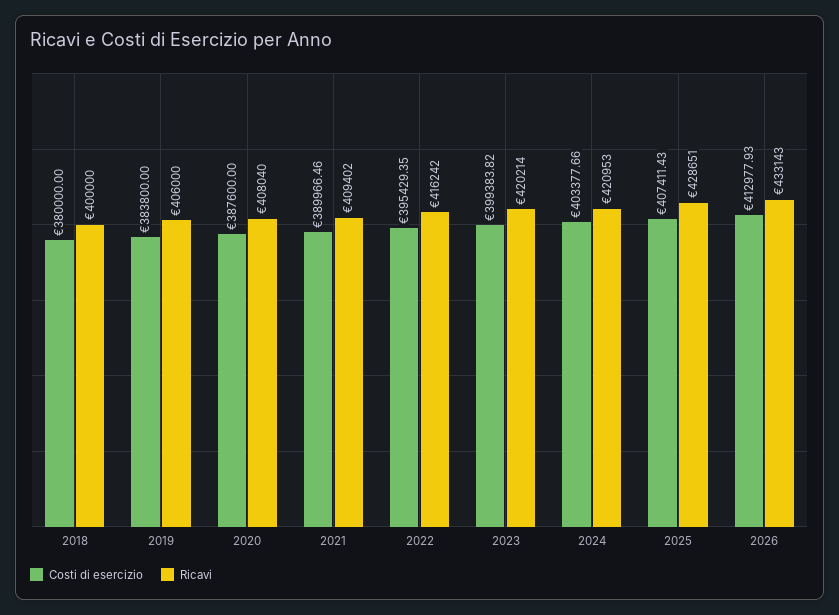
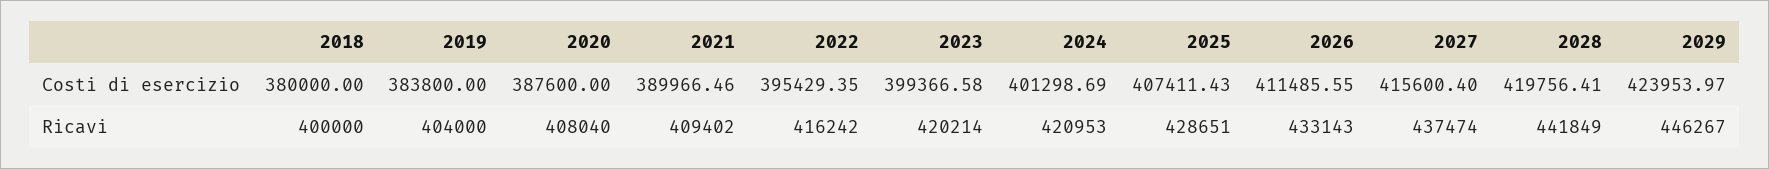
Ricavi, 2019: 406000 -> 404000
Costi di esercizio, 2023: 399383.82 -> 399366.58
Costi di esercizio, 2024: 403377.66 -> 401298.69
Costi di esercizio, 2026: 412977.93 -> 411485.55
Costi di esercizio, 2027: none -> 415600.4
Costi di esercizio, 2028: none -> 419756.41
Costi di esercizio, 2029: none -> 423953.97
Ricavi, 2027: none -> 437474
Ricavi, 2028: none -> 441849
Ricavi, 2029: none -> 446267

